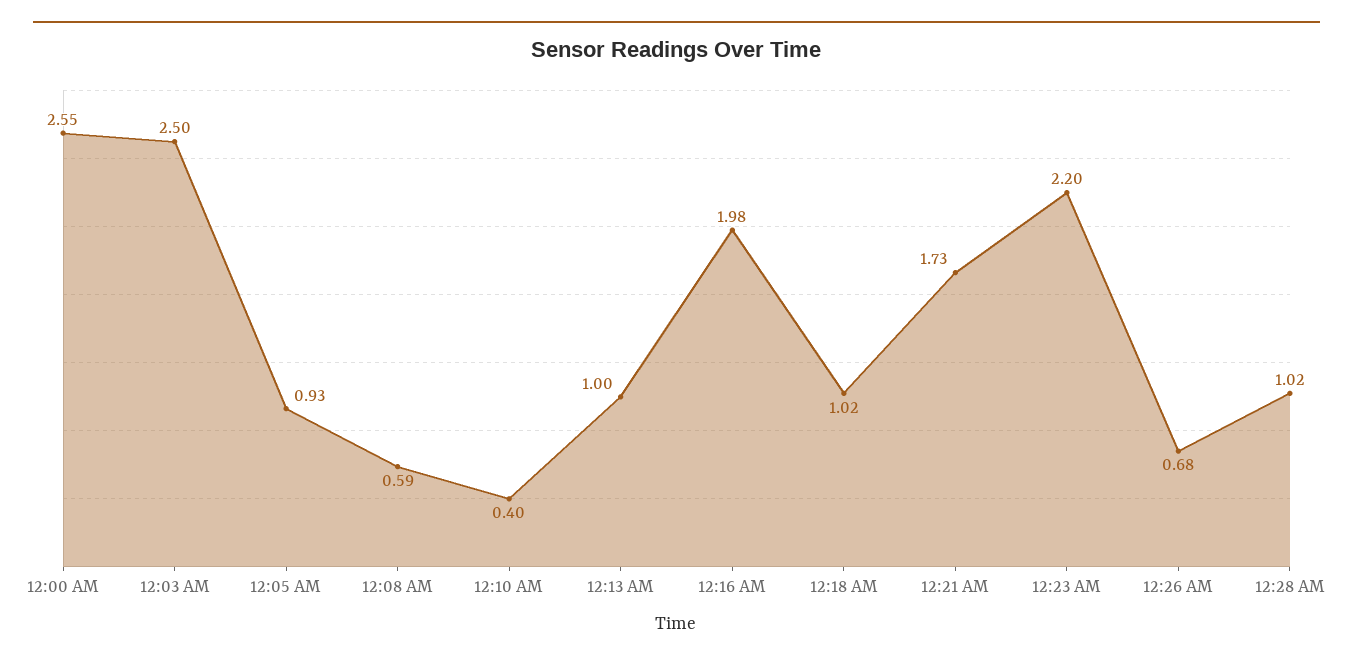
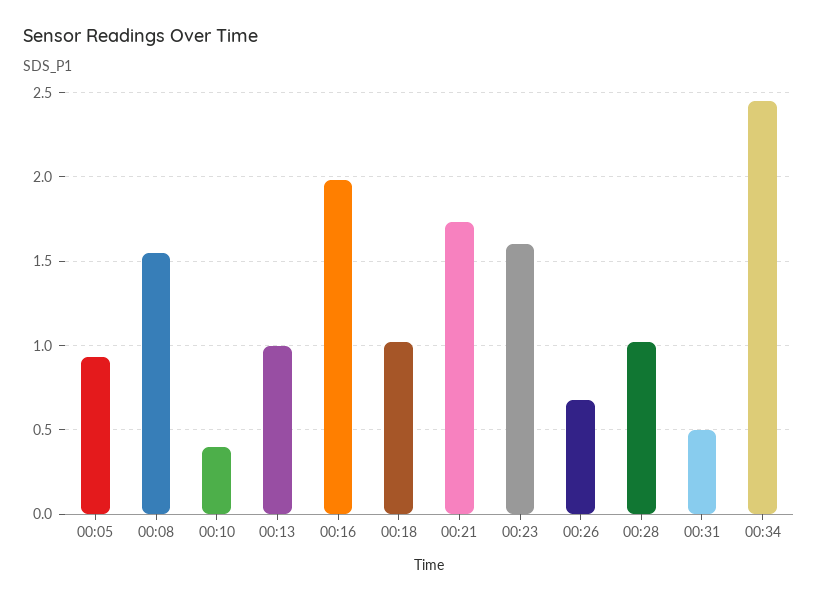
12:00 AM: 2.55 -> none
12:03 AM: 2.5 -> none
12:08 AM: 0.59 -> 1.55
12:23 AM: 2.2 -> 1.6
00:31: none -> 0.5
00:34: none -> 2.45

